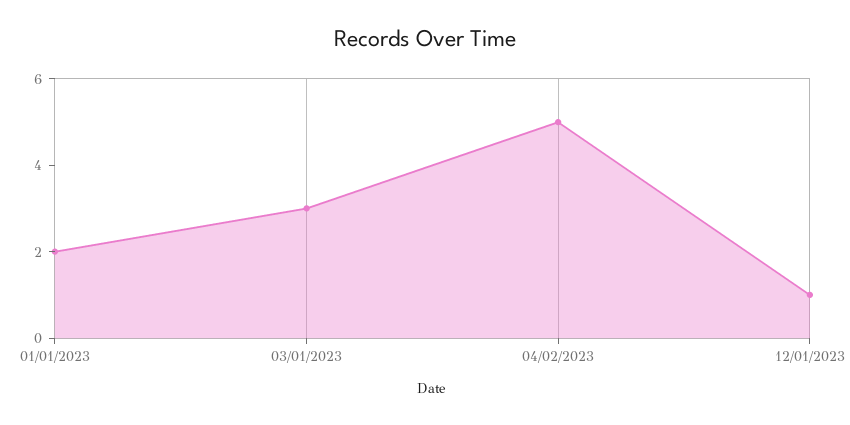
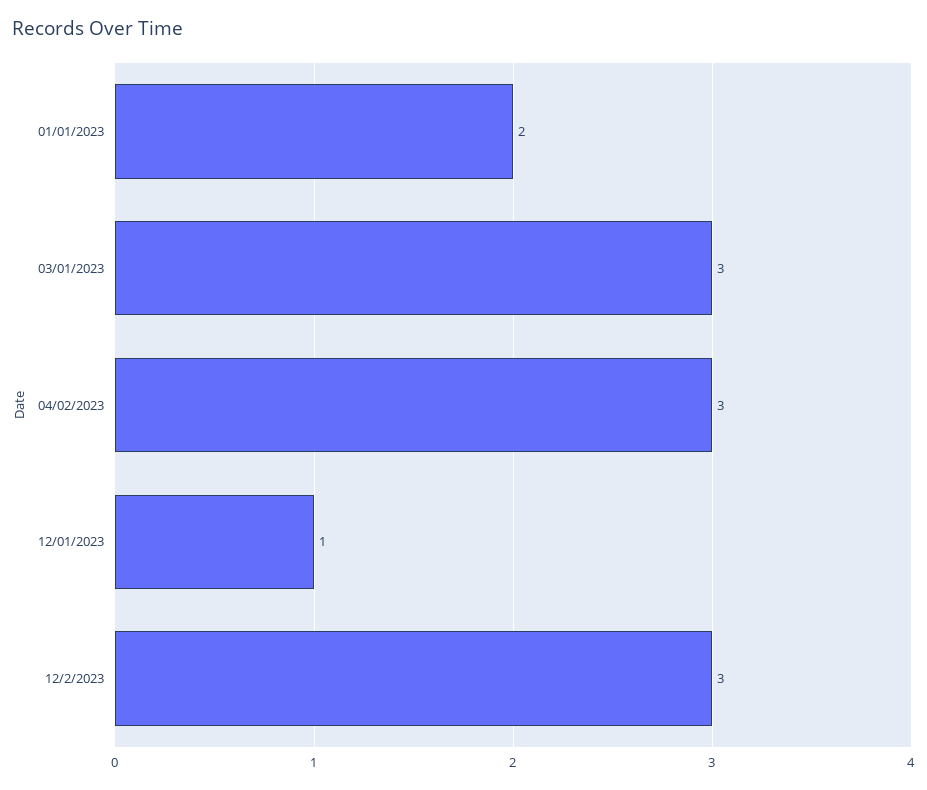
04/02/2023: 5 -> 3
12/2/2023: none -> 3

